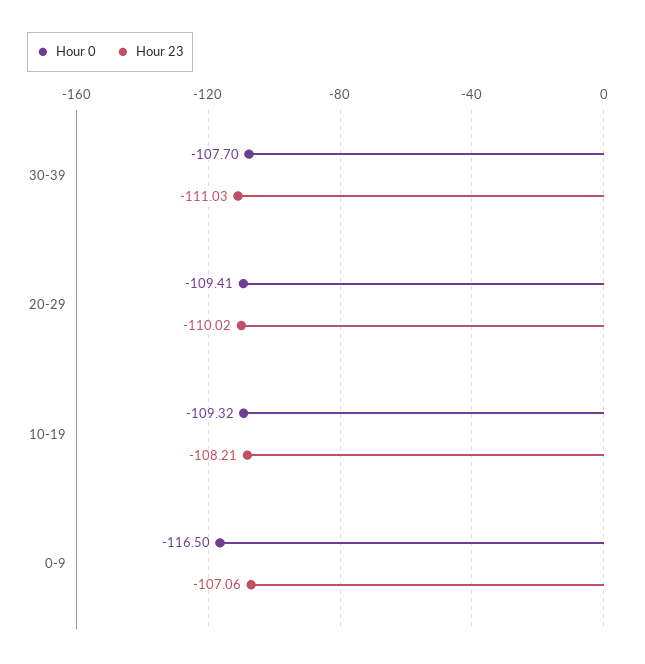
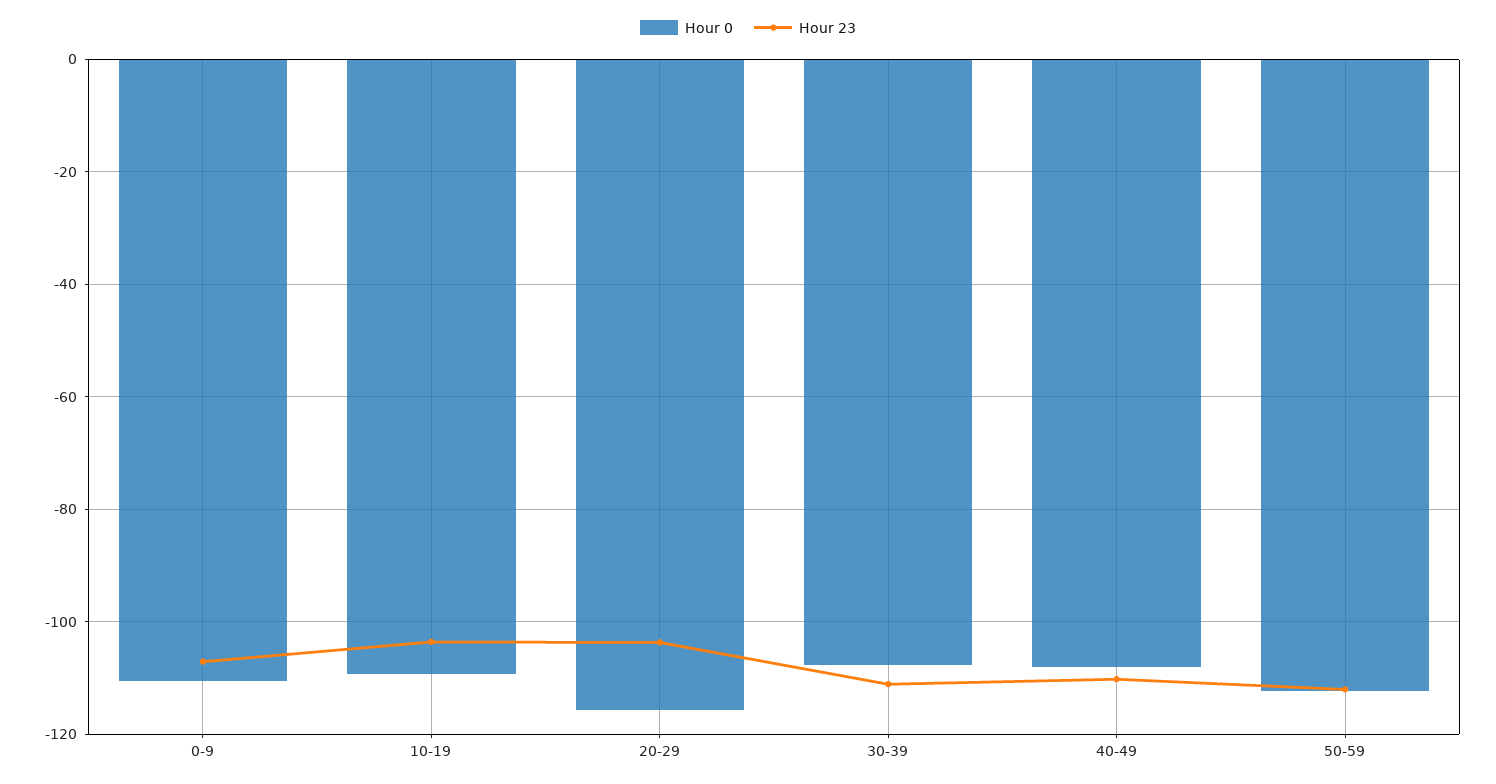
Hour 0, 20-29: -109.41 -> -116
Hour 23, 20-29: -110.02 -> -104
Hour 23, 10-19: -108.21 -> -104
Hour 0, 0-9: -116.5 -> -110
Hour 0, 40-49: none -> -108
Hour 23, 40-49: none -> -110
Hour 0, 50-59: none -> -112
Hour 23, 50-59: none -> -112

